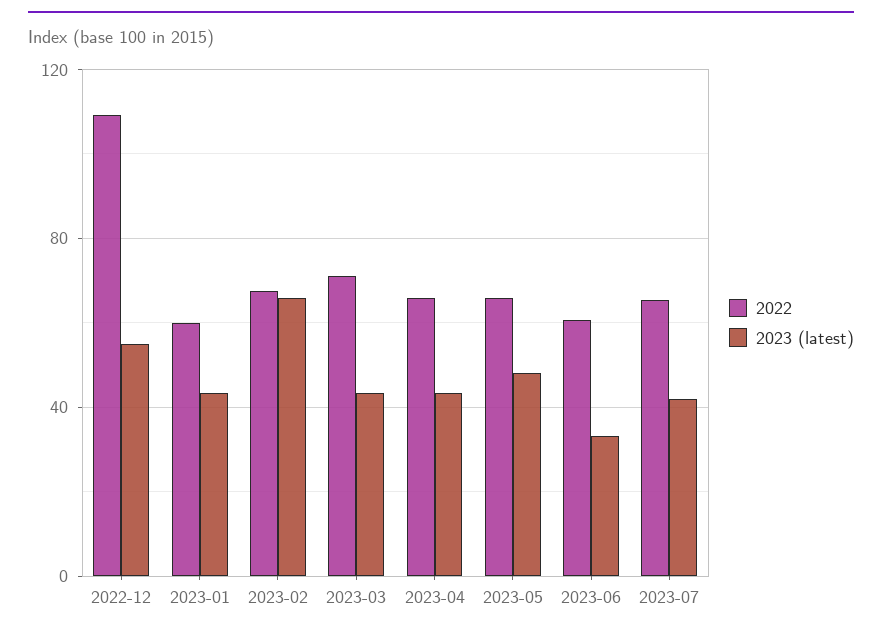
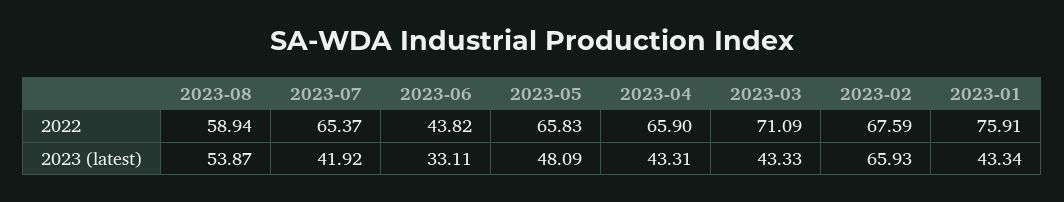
2022, 2022-12: 110 -> none
2023 (latest), 2022-12: 55 -> none
2022, 2023-01: 60 -> 75.91
2022, 2023-06: 60 -> 43.82
2022, 2023-08: none -> 58.94
2023 (latest), 2023-08: none -> 53.87

